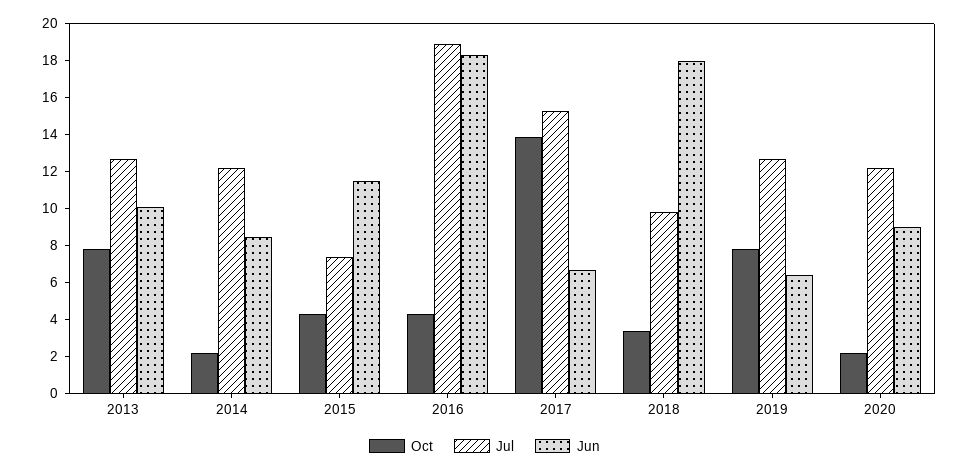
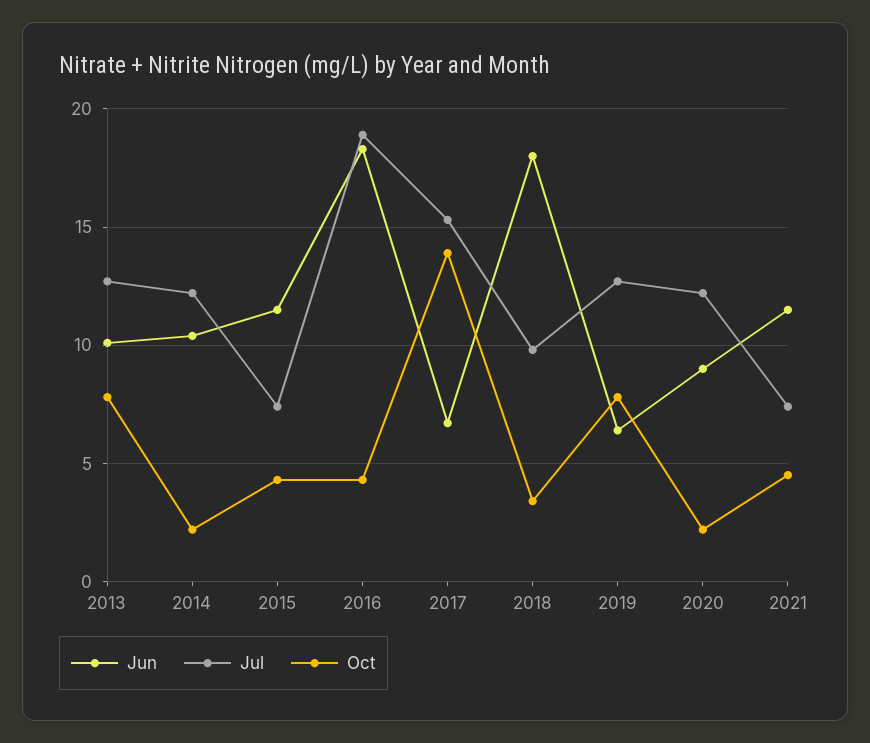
Jun, 2014: 8.5 -> 10.5
Jun, 2021: none -> 11.5
Jul, 2021: none -> 7.5
Oct, 2021: none -> 4.5

